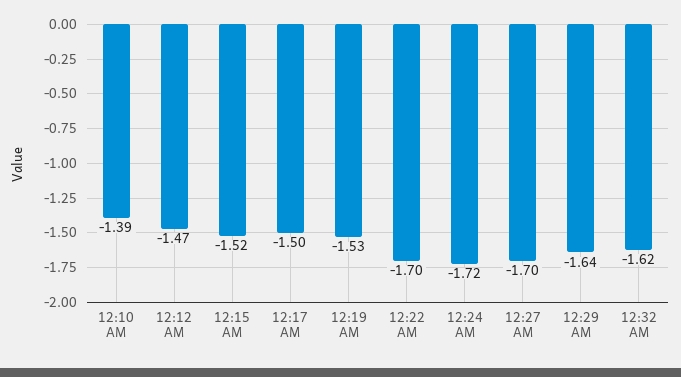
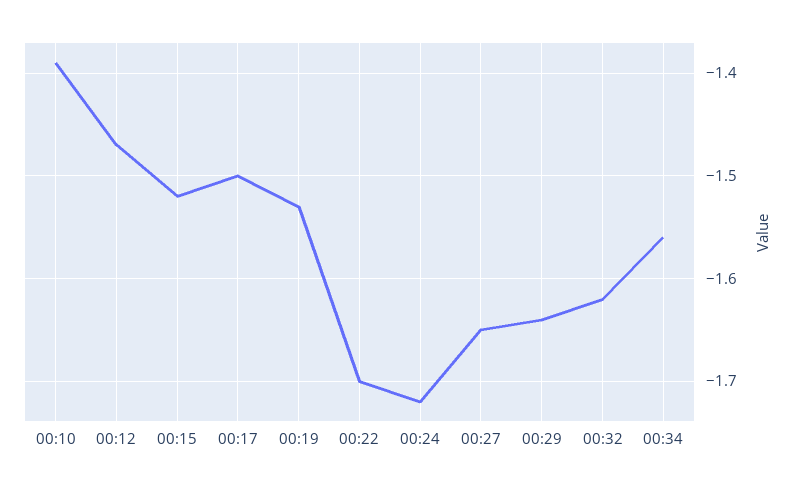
12:27 AM: -1.7 -> -1.65
00:34: none -> -1.56

